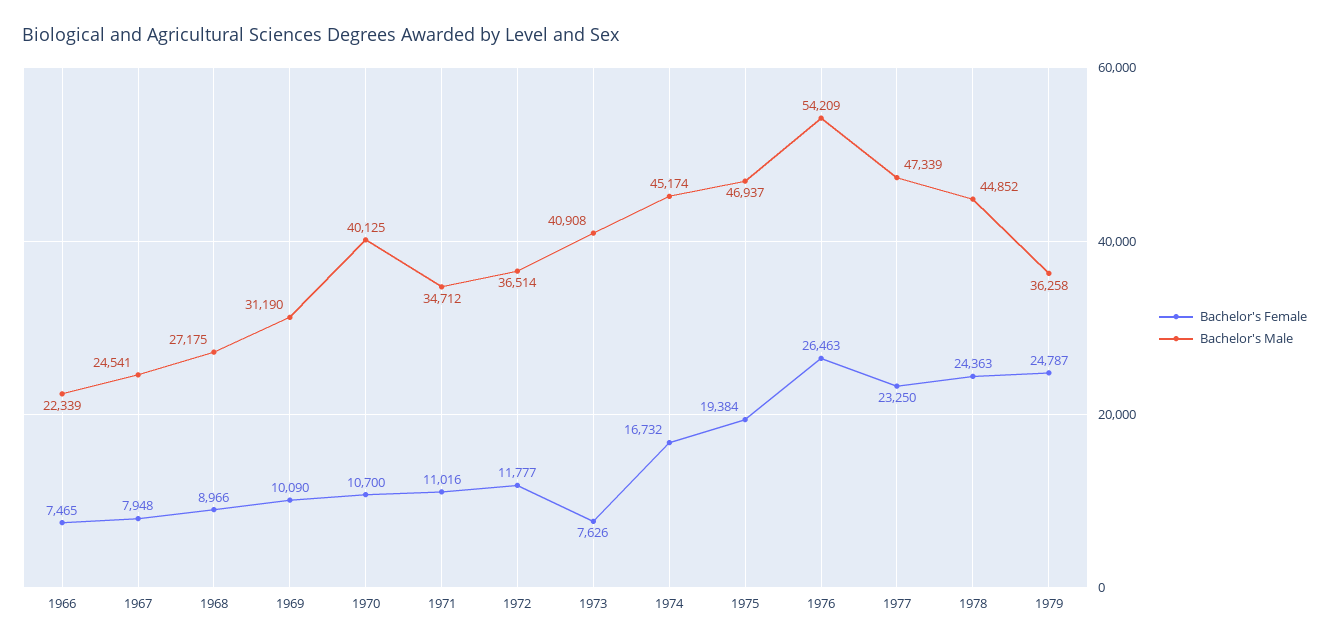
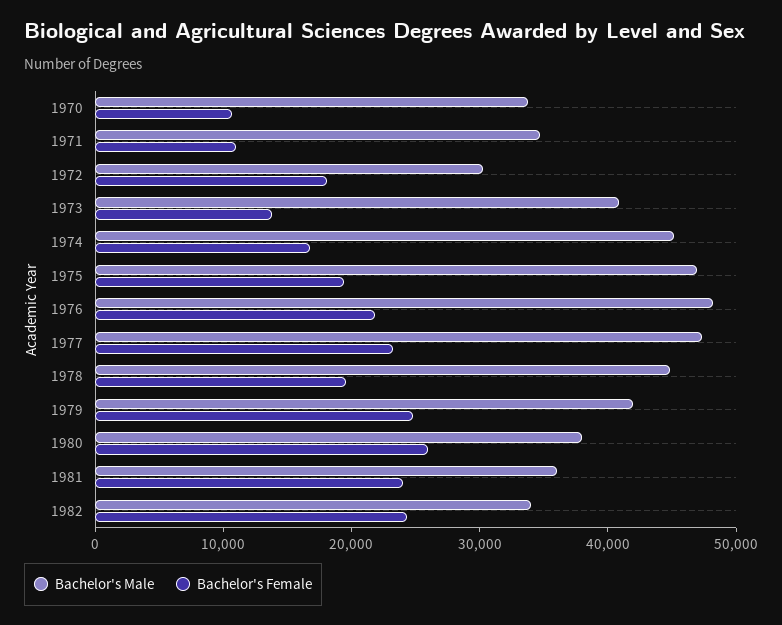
Bachelor's Female, 1966: 7465 -> none
Bachelor's Male, 1966: 22339 -> none
Bachelor's Female, 1967: 7948 -> none
Bachelor's Male, 1967: 24541 -> none
Bachelor's Female, 1968: 8966 -> none
Bachelor's Male, 1968: 27175 -> none
Bachelor's Female, 1969: 10090 -> none
Bachelor's Male, 1969: 31190 -> none
Bachelor's Male, 1970: 40125 -> 34000
Bachelor's Female, 1972: 11777 -> 18000
Bachelor's Male, 1972: 36514 -> 30000
Bachelor's Female, 1973: 7626 -> 14000
Bachelor's Female, 1976: 26463 -> 22000
Bachelor's Male, 1976: 54209 -> 48000
Bachelor's Female, 1978: 24363 -> 20000
Bachelor's Male, 1979: 36258 -> 42000
Bachelor's Male, 1980: none -> 38000
Bachelor's Female, 1980: none -> 26000
Bachelor's Male, 1981: none -> 36000
Bachelor's Female, 1981: none -> 24000
Bachelor's Male, 1982: none -> 34000
Bachelor's Female, 1982: none -> 24000

